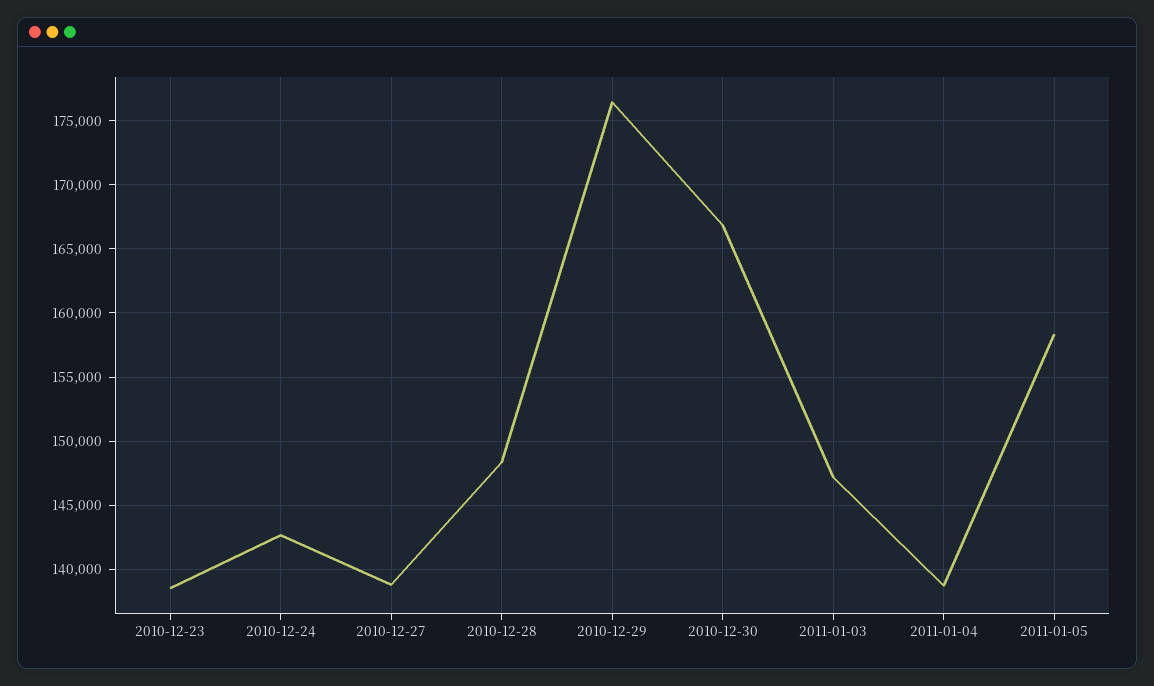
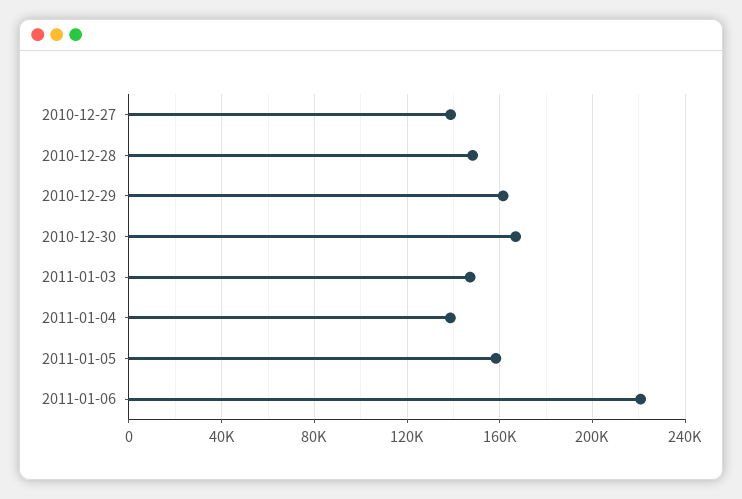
2010-12-23: 138500 -> none
2010-12-24: 142500 -> none
2010-12-29: 176500 -> 160000
2011-01-06: none -> 220000

